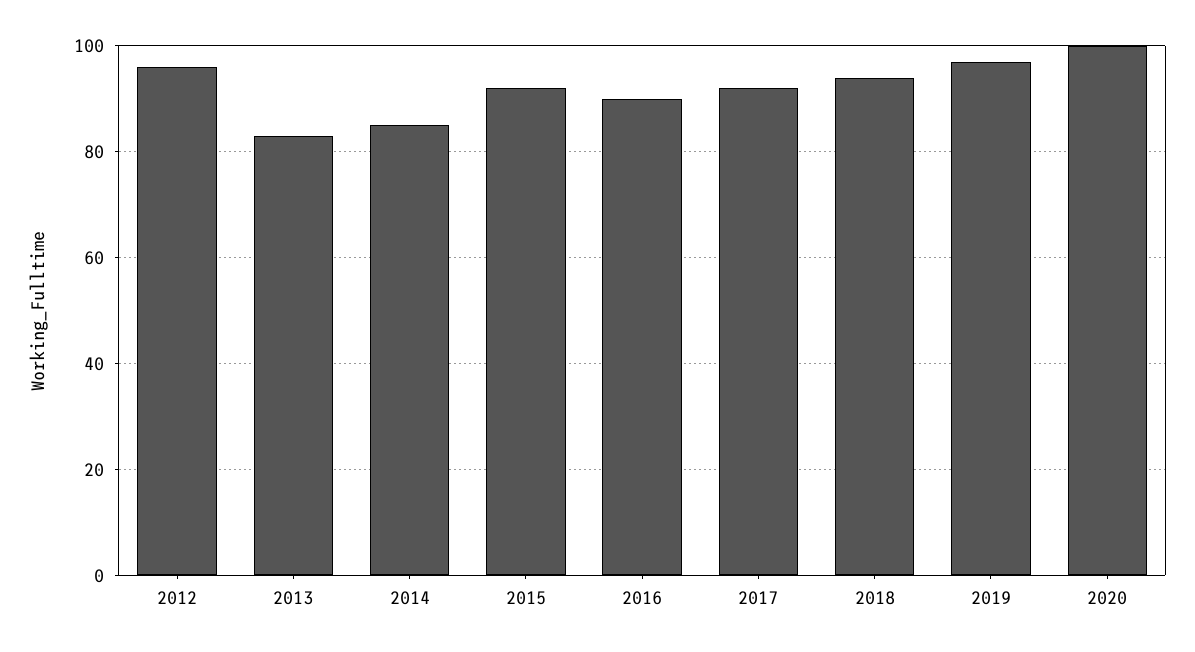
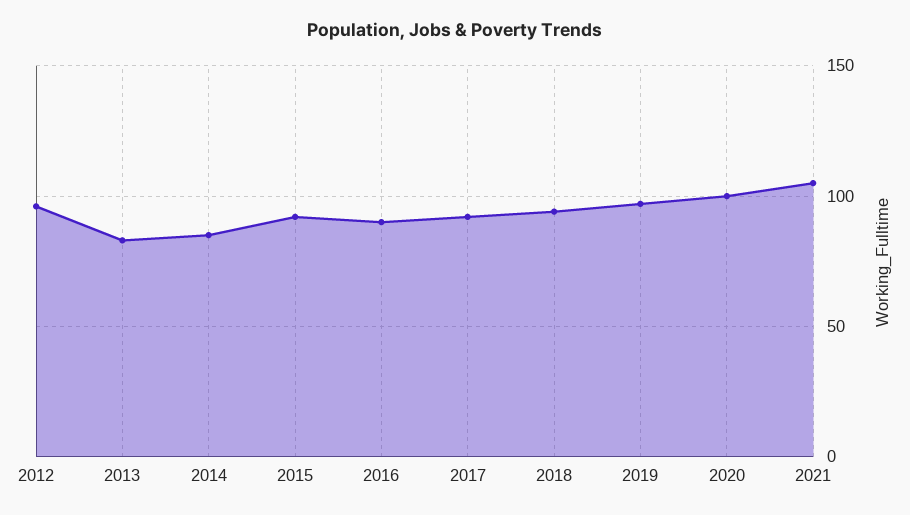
2021: none -> 105

